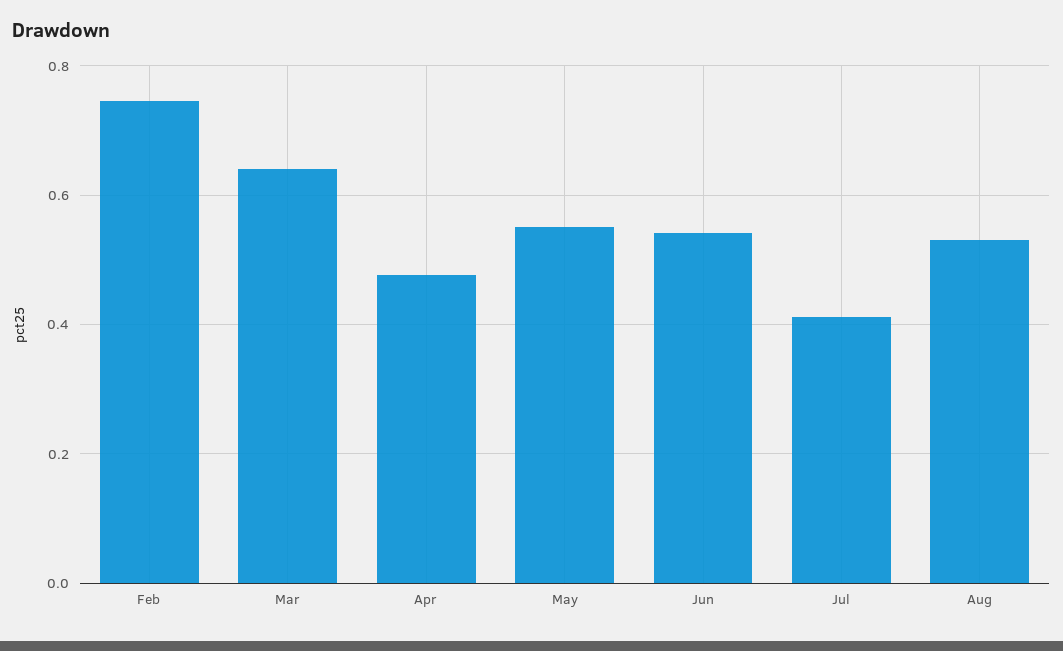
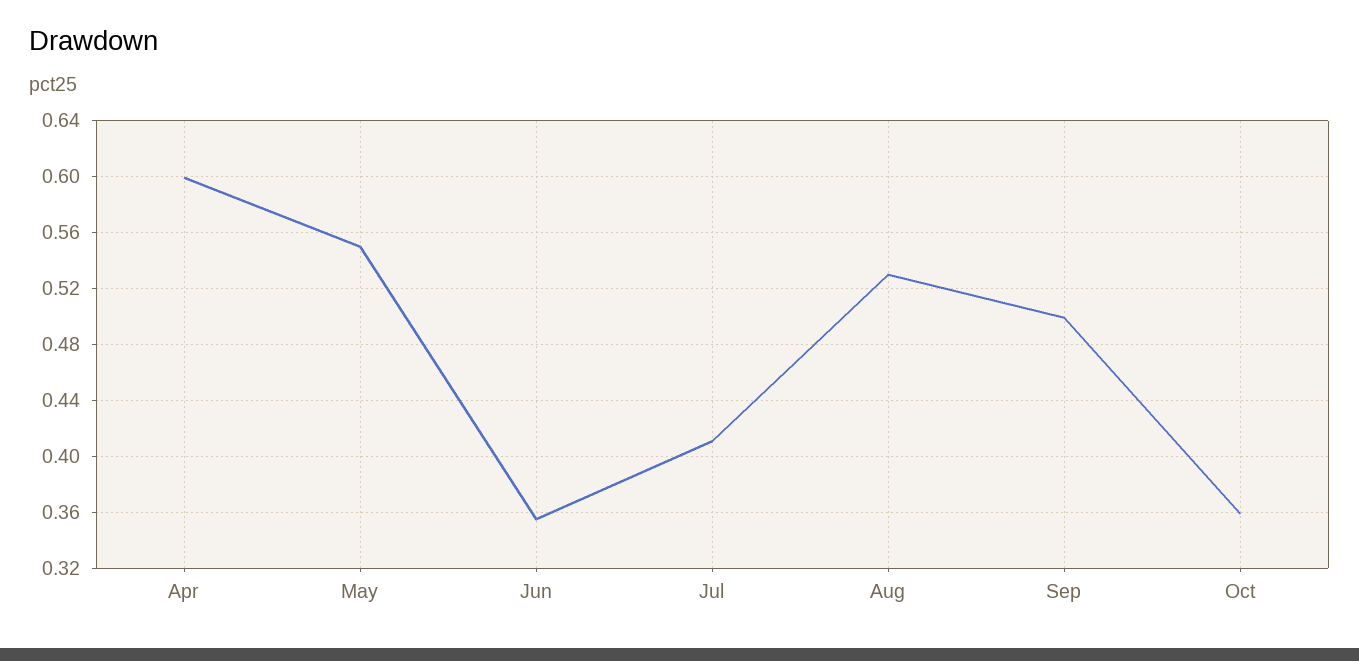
Feb: 0.74 -> none
Mar: 0.64 -> none
Apr: 0.48 -> 0.6
Jun: 0.54 -> 0.355
Sep: none -> 0.5
Oct: none -> 0.36

